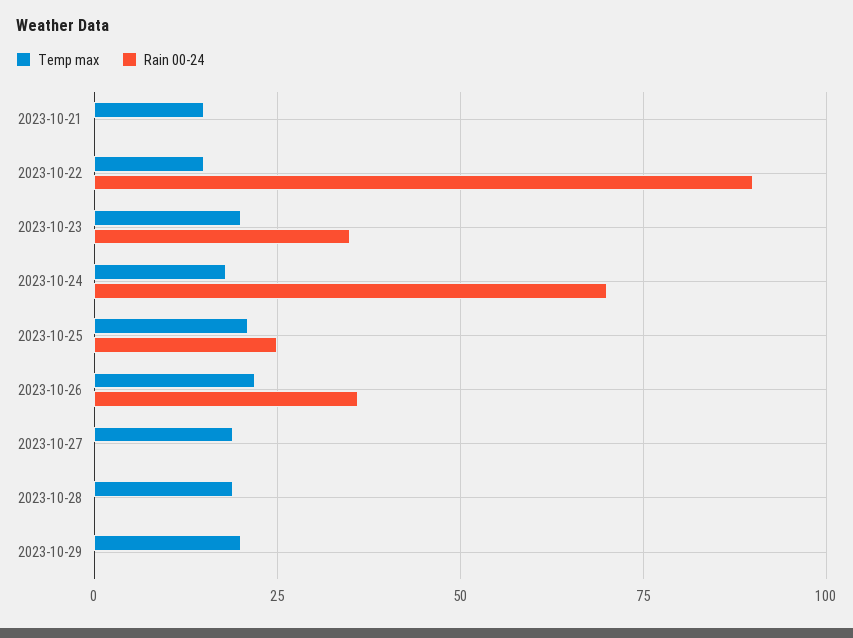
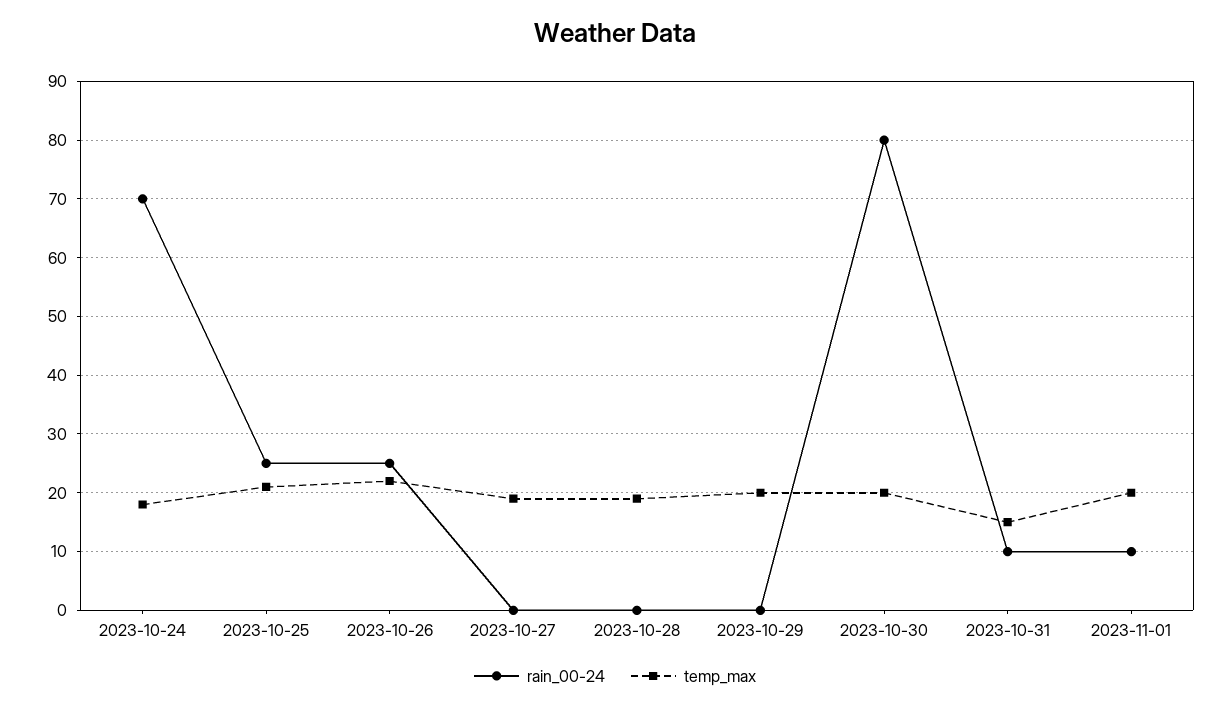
Temp max, 2023-10-21: 15 -> none
Rain 00-24, 2023-10-21: 0 -> none
Temp max, 2023-10-22: 15 -> none
Rain 00-24, 2023-10-22: 90 -> none
Temp max, 2023-10-23: 20 -> none
Rain 00-24, 2023-10-23: 35 -> none
Rain 00-24, 2023-10-26: 35 -> 25
Rain 00-24, 2023-10-30: none -> 80
Temp max, 2023-10-30: none -> 20
Rain 00-24, 2023-10-31: none -> 10
Temp max, 2023-10-31: none -> 15
Rain 00-24, 2023-11-01: none -> 10
Temp max, 2023-11-01: none -> 20

